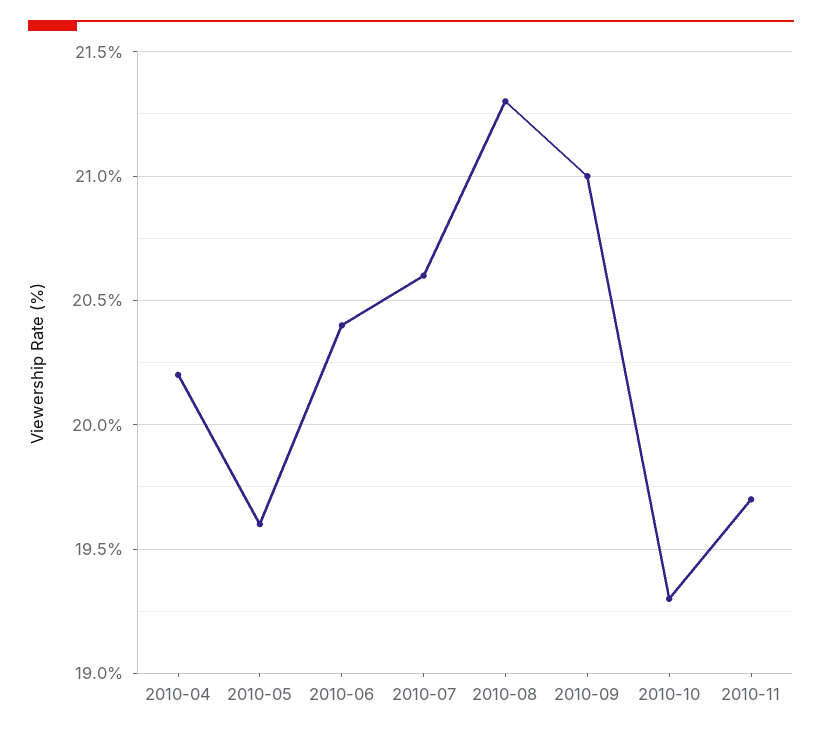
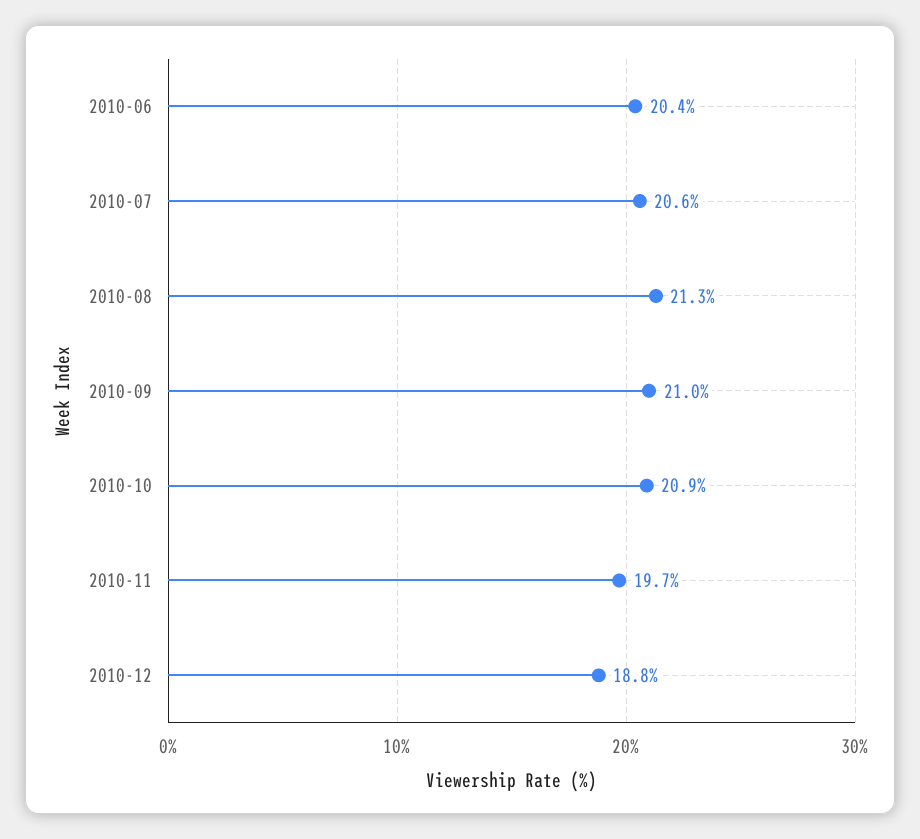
2010-04: 20.2 -> none
2010-05: 19.6 -> none
2010-10: 19.3 -> 20.9
2010-12: none -> 18.8

